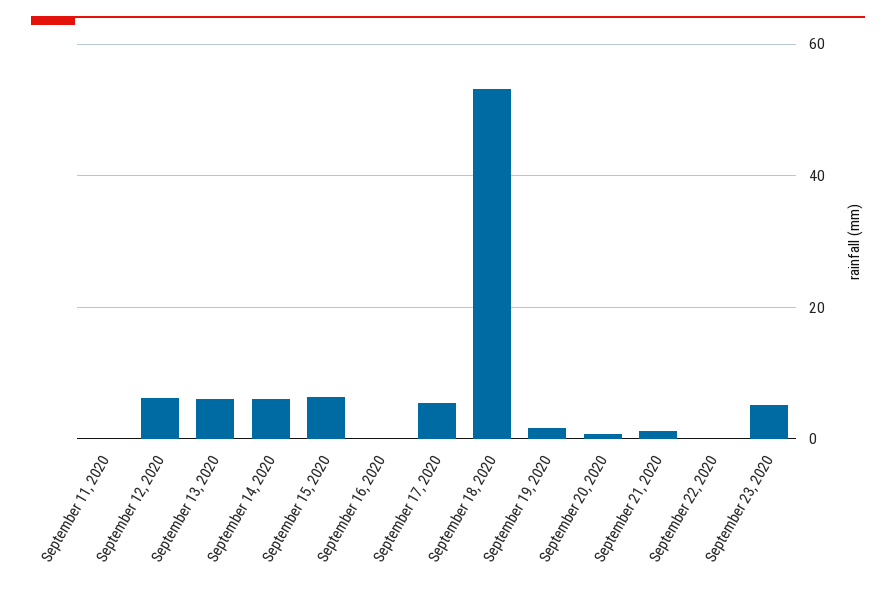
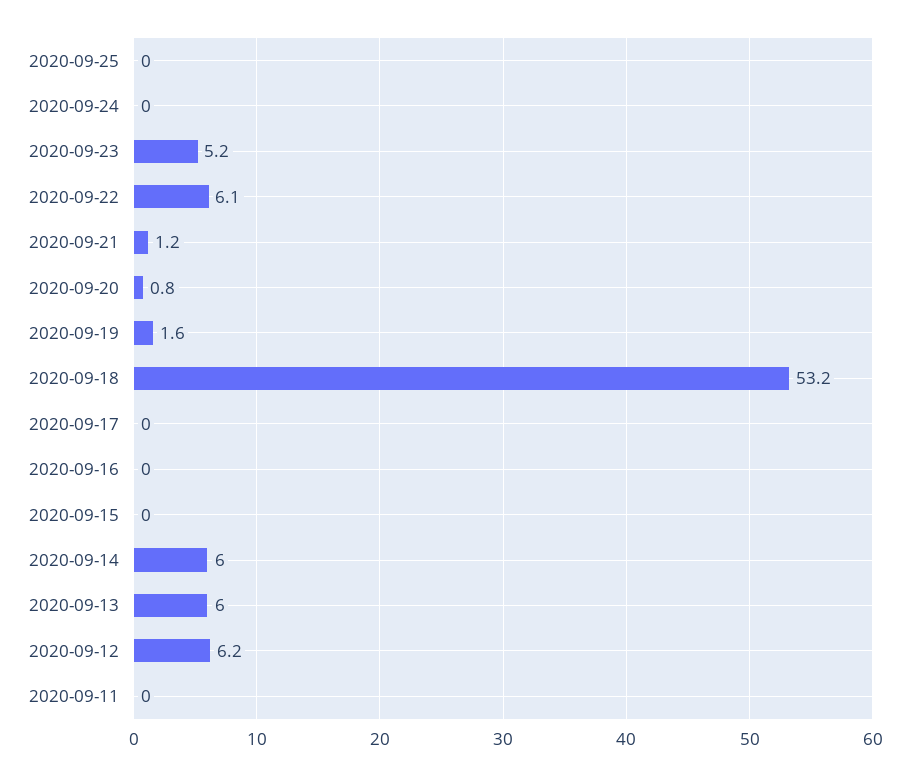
September 15, 2020: 6 -> 0
September 17, 2020: 6 -> 0
September 22, 2020: 0 -> 6.1
2020-09-25: none -> 0
2020-09-24: none -> 0

